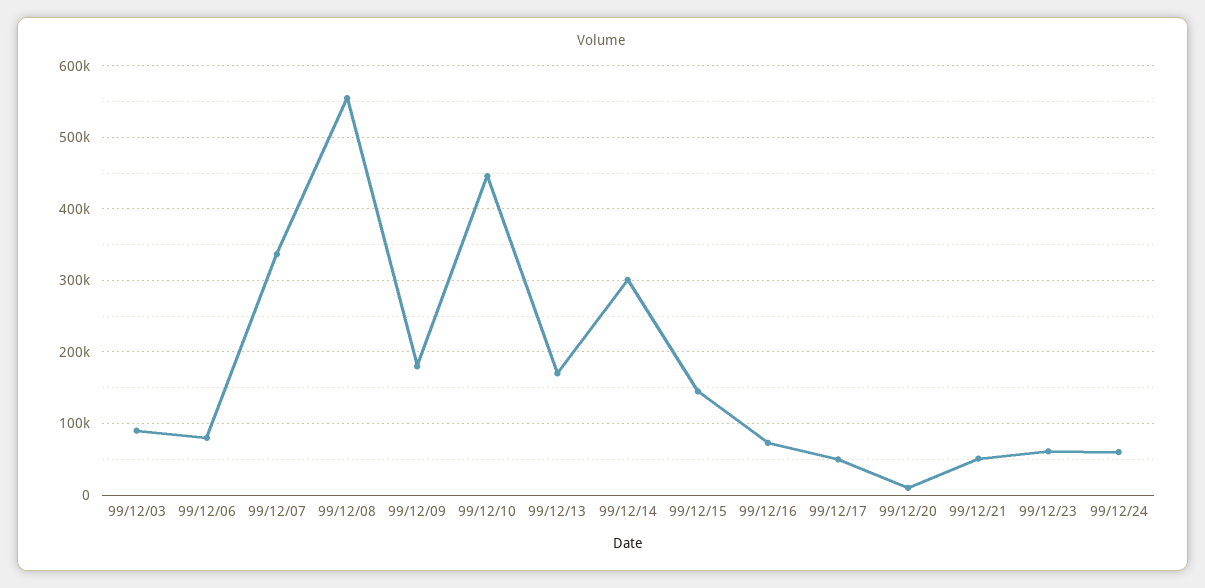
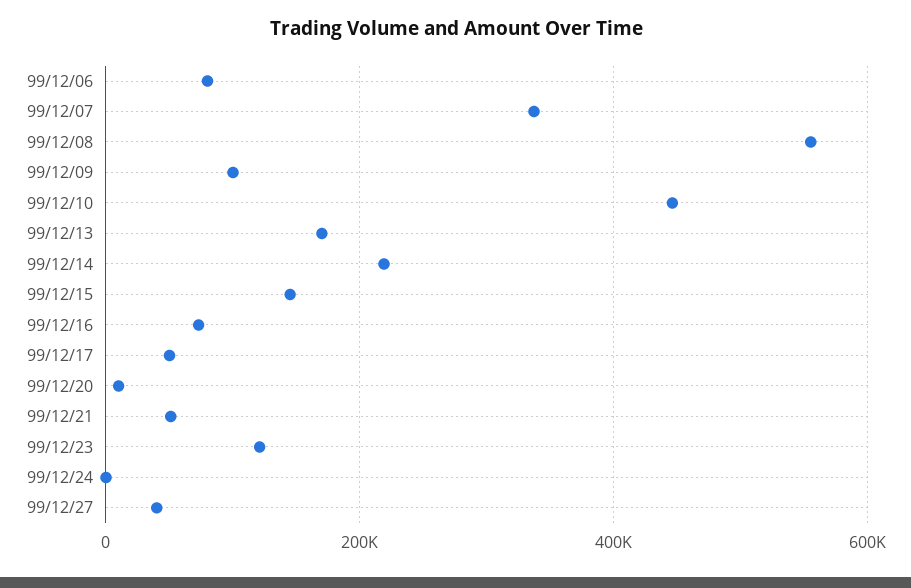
99/12/03: 90000 -> none
99/12/09: 180000 -> 100000
99/12/14: 300000 -> 220000
99/12/23: 60000 -> 120000
99/12/24: 60000 -> 0
99/12/27: none -> 40000

